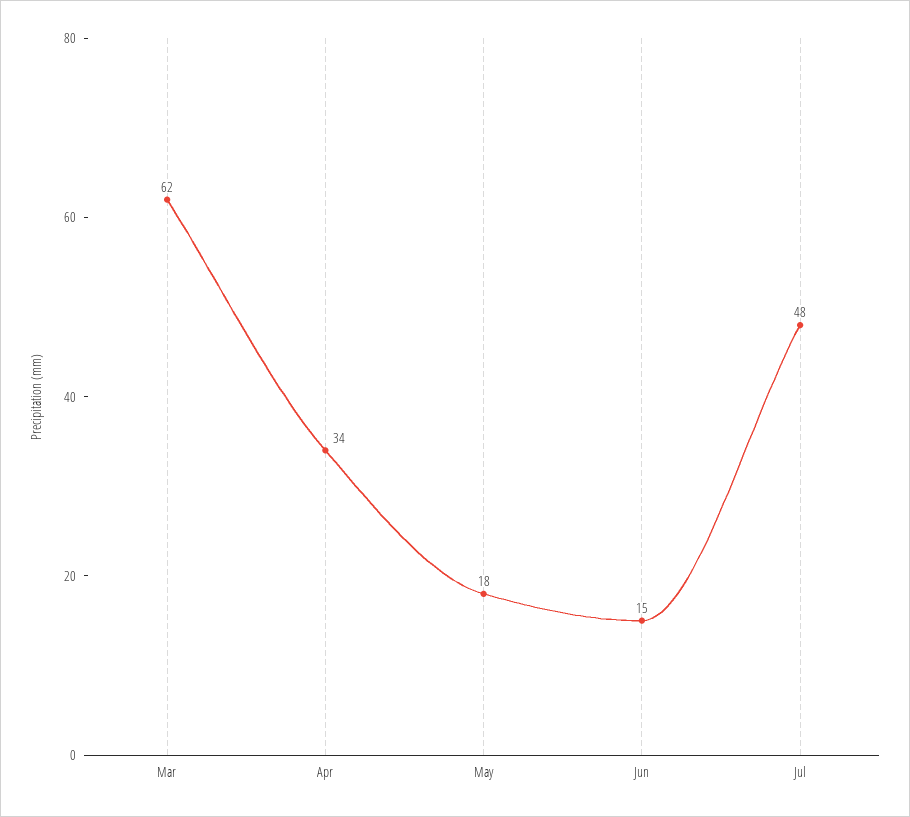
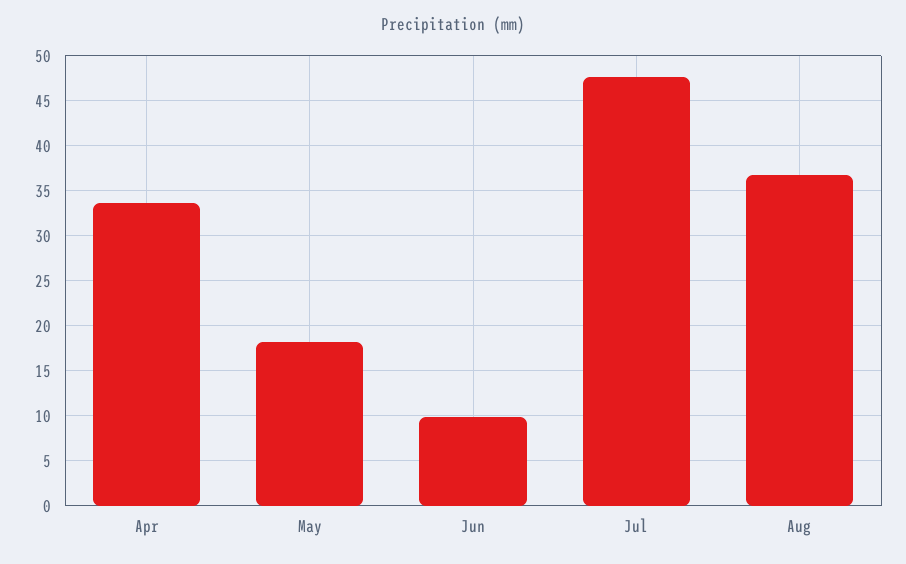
Mar: 62 -> none
Jun: 15 -> 10
Aug: none -> 37

